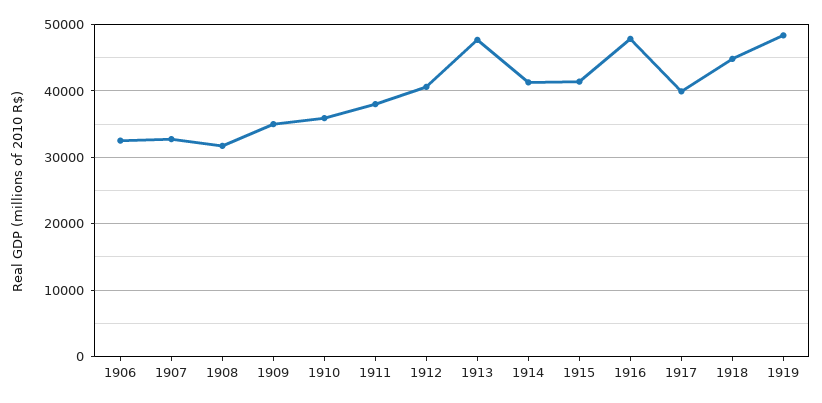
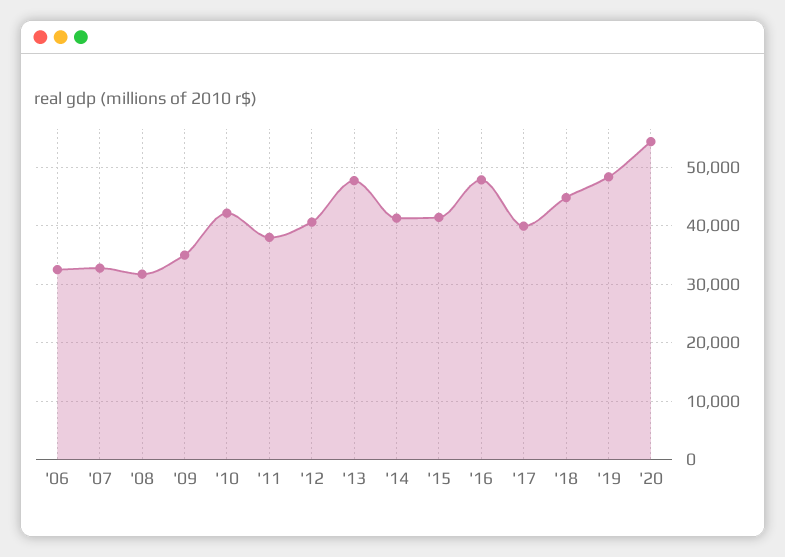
1910: 36000 -> 42000
'20: none -> 54000

